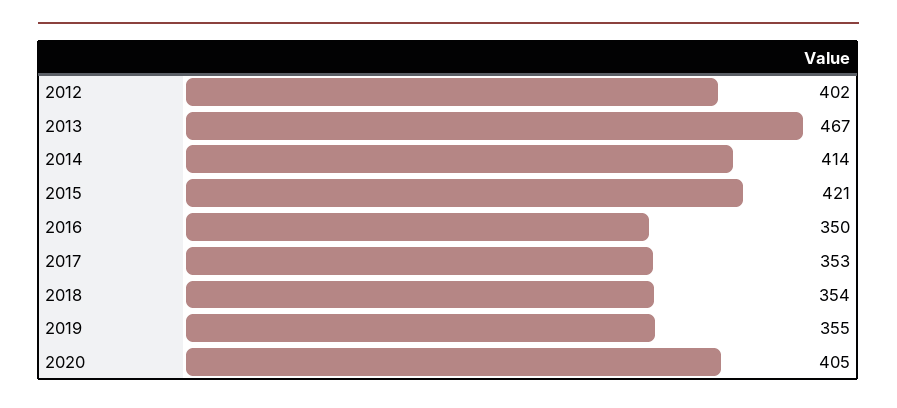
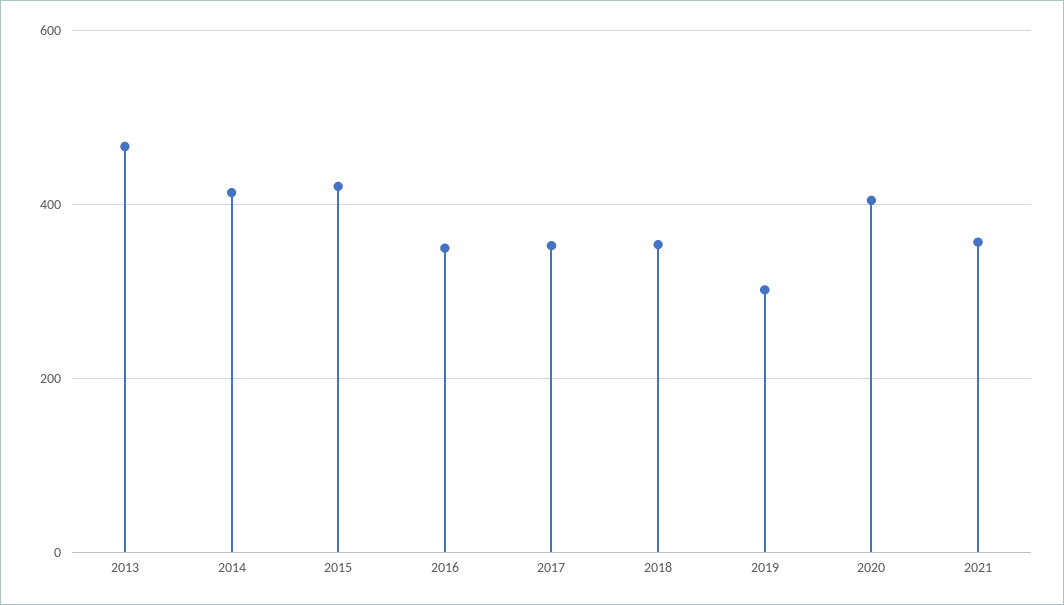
2012: 402 -> none
2019: 355 -> 300
2021: none -> 360

